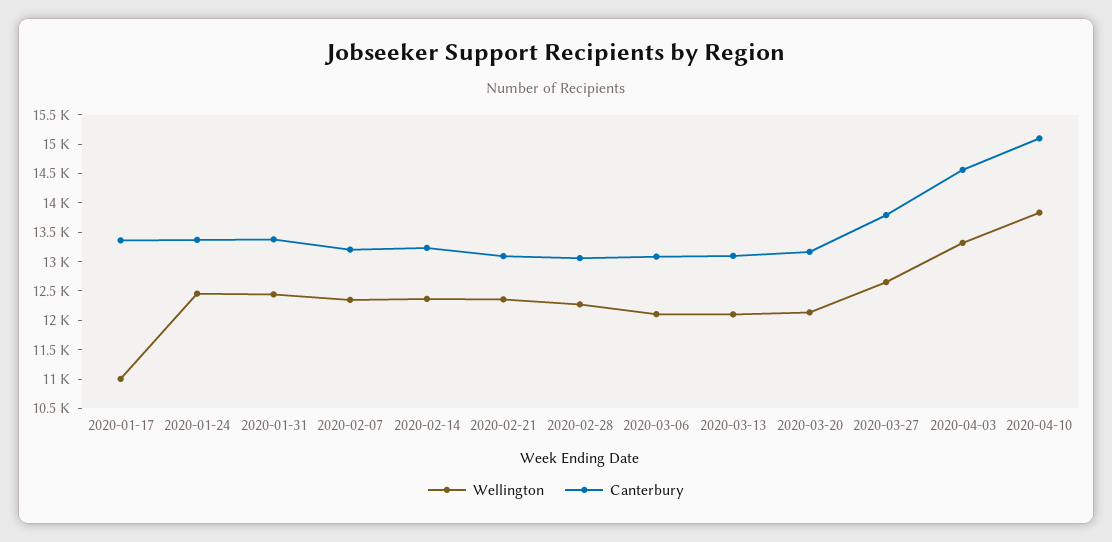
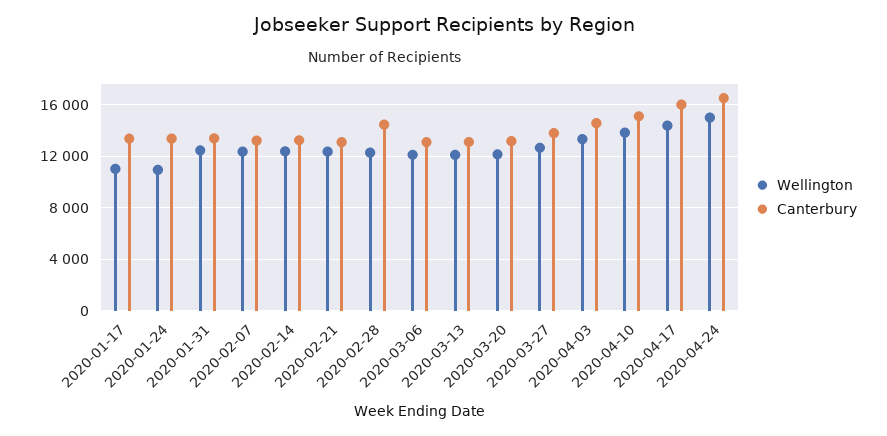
Wellington, 2020-01-24: 12500 -> 11000
Canterbury, 2020-02-28: 13000 -> 14500
Wellington, 2020-04-17: none -> 14500
Canterbury, 2020-04-17: none -> 16000
Wellington, 2020-04-24: none -> 15000
Canterbury, 2020-04-24: none -> 16500

